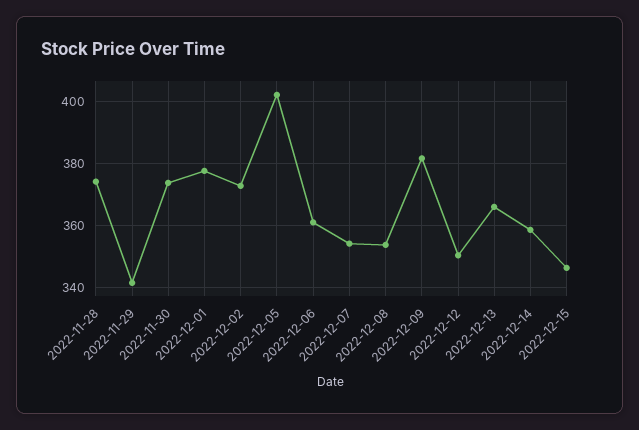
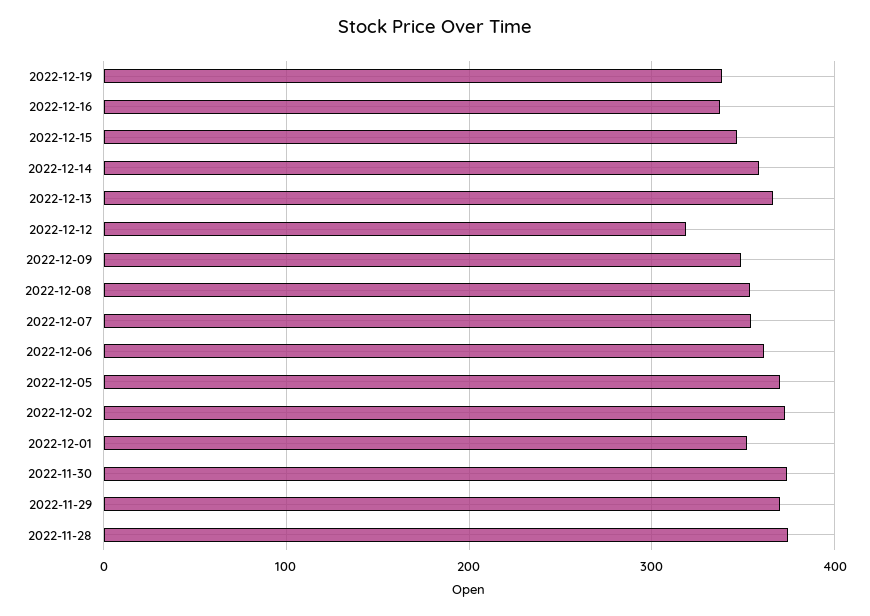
2022-11-29: 342 -> 370
2022-12-01: 378 -> 350
2022-12-05: 402 -> 370
2022-12-09: 382 -> 350
2022-12-12: 350 -> 320
2022-12-19: none -> 340
2022-12-16: none -> 340

